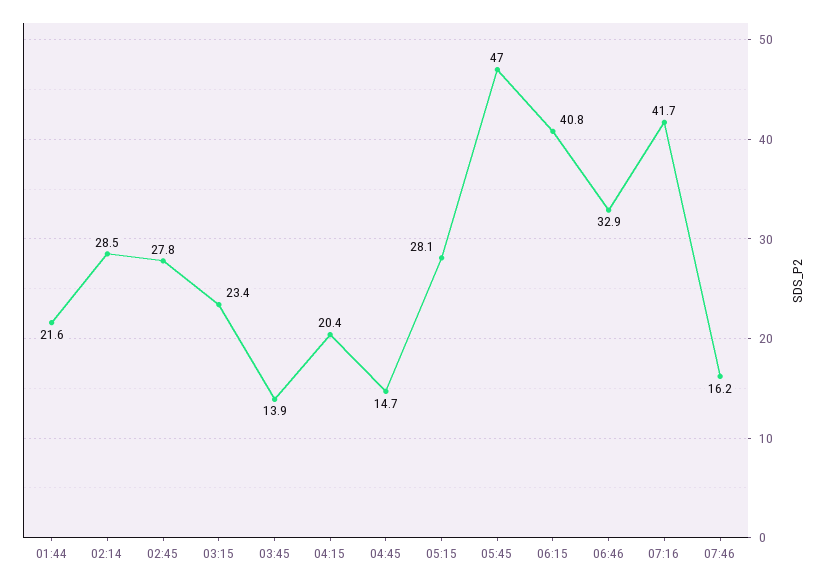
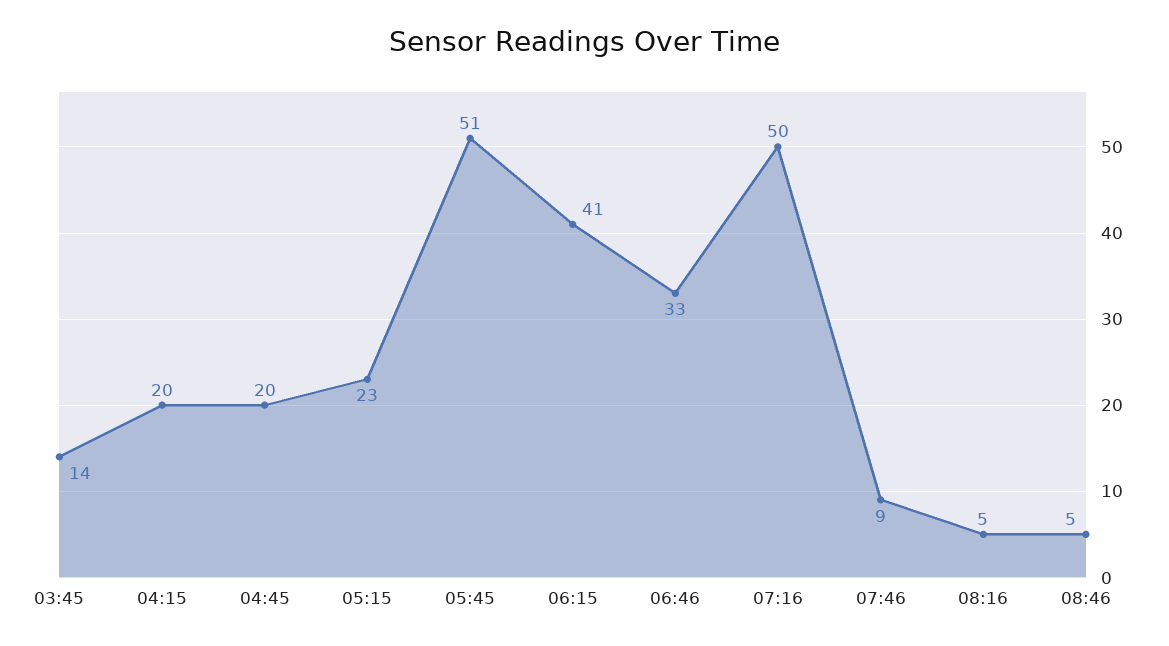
01:44: 21.6 -> none
02:14: 28.5 -> none
02:45: 27.8 -> none
03:15: 23.4 -> none
04:45: 14.7 -> 20
05:15: 28.1 -> 23
05:45: 47 -> 51
07:16: 41.7 -> 50
07:46: 16.2 -> 9
08:16: none -> 5
08:46: none -> 5

